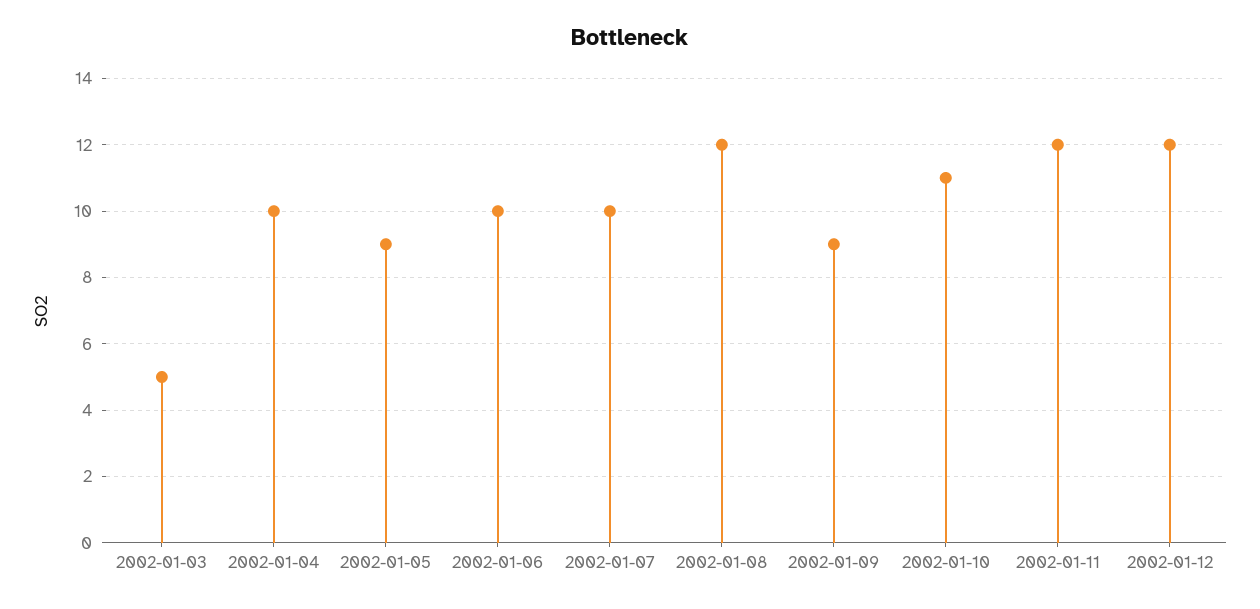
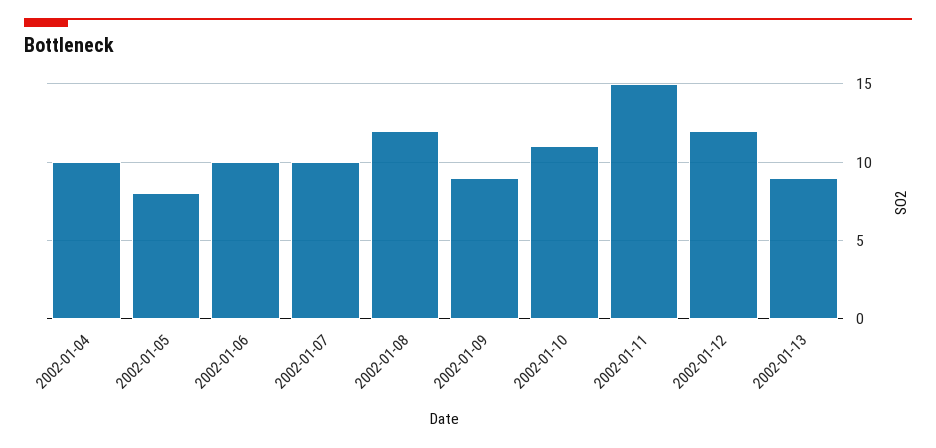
2002-01-03: 5 -> none
2002-01-05: 9 -> 8
2002-01-11: 12 -> 15
2002-01-13: none -> 9

